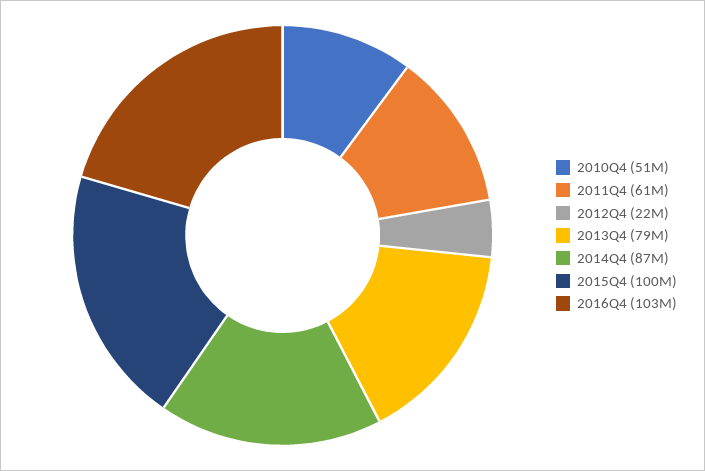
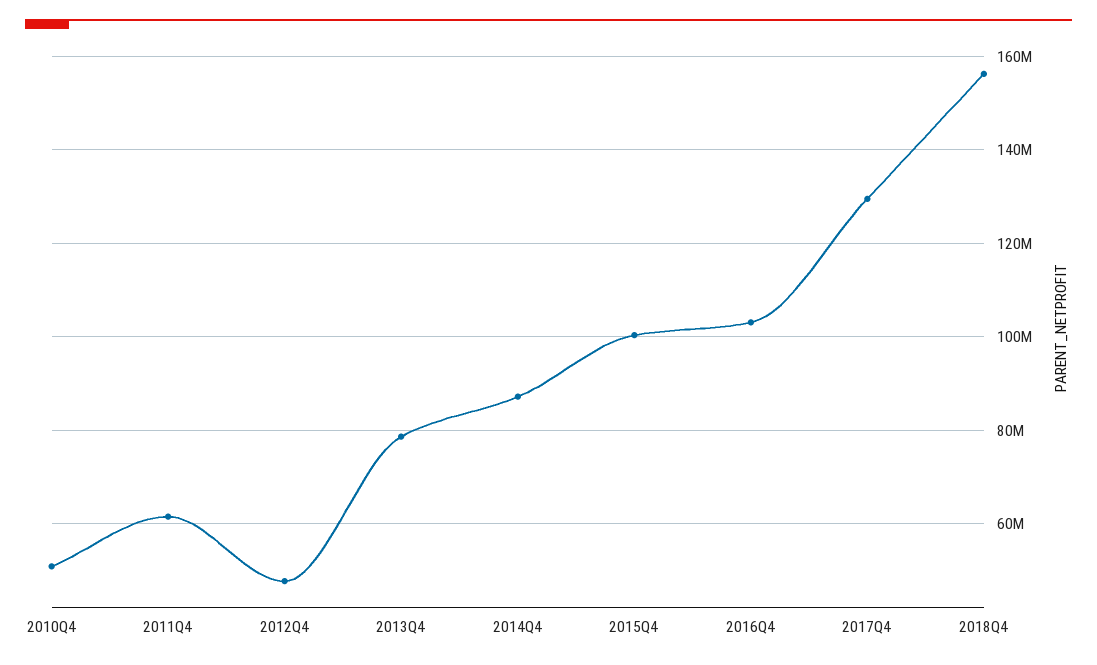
2012Q4: 22000000 -> 48000000
2017Q4: none -> 130000000
2018Q4: none -> 156000000

